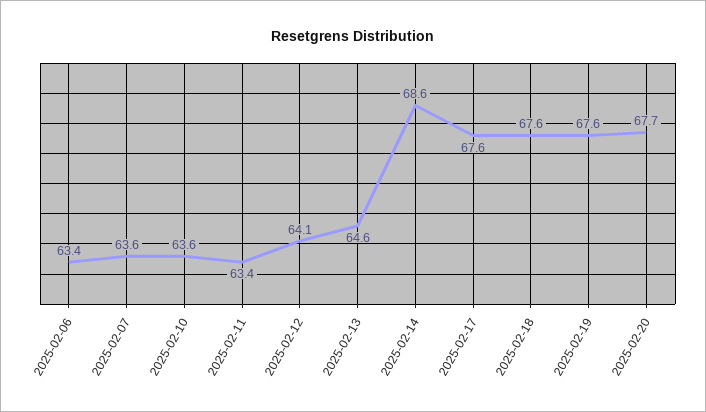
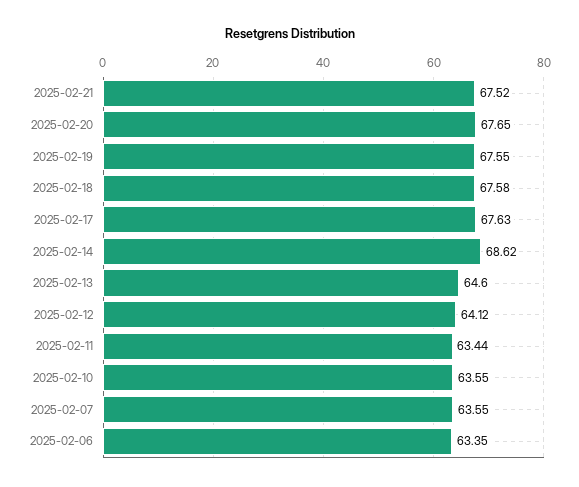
2025-02-21: none -> 67.52

